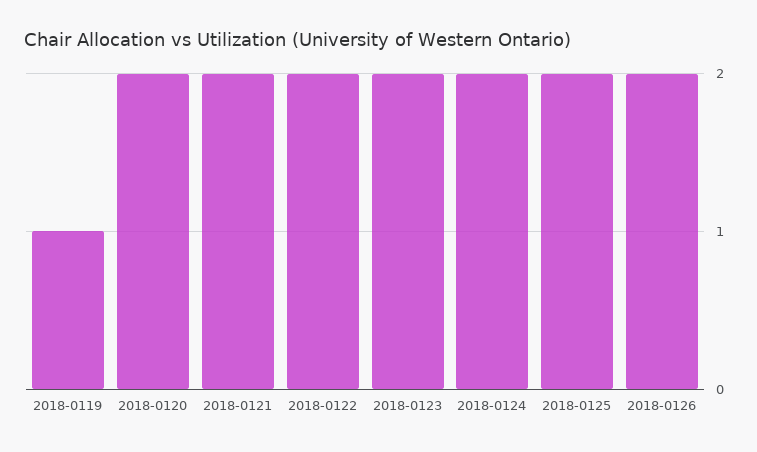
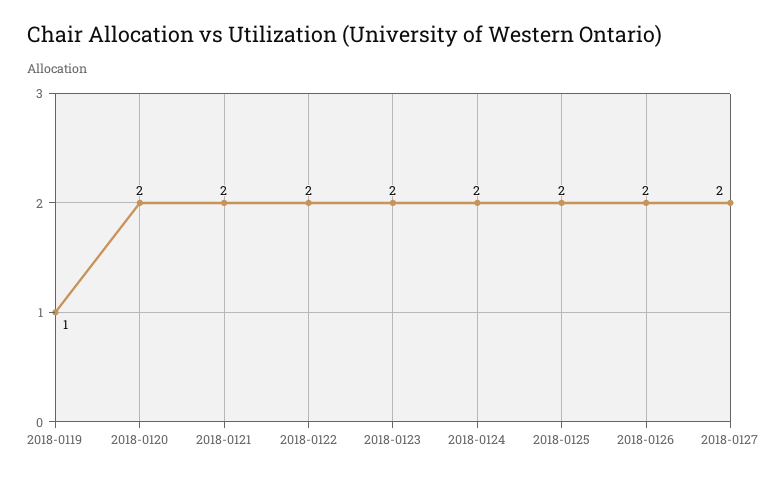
2018-0127: none -> 2

